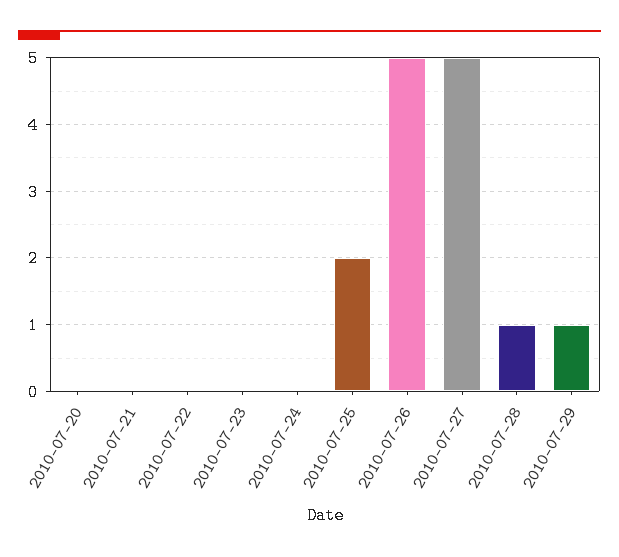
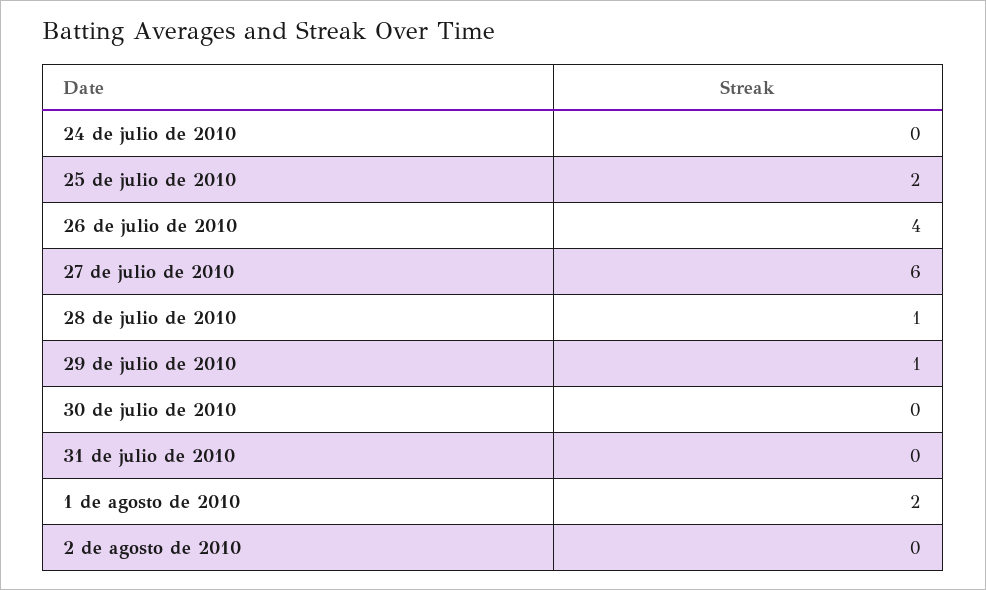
2010-07-20: 0 -> none
2010-07-21: 0 -> none
2010-07-22: 0 -> none
2010-07-23: 0 -> none
2010-07-26: 5 -> 4
2010-07-27: 5 -> 6
30 de julio de 2010: none -> 0
31 de julio de 2010: none -> 0
1 de agosto de 2010: none -> 2
2 de agosto de 2010: none -> 0

